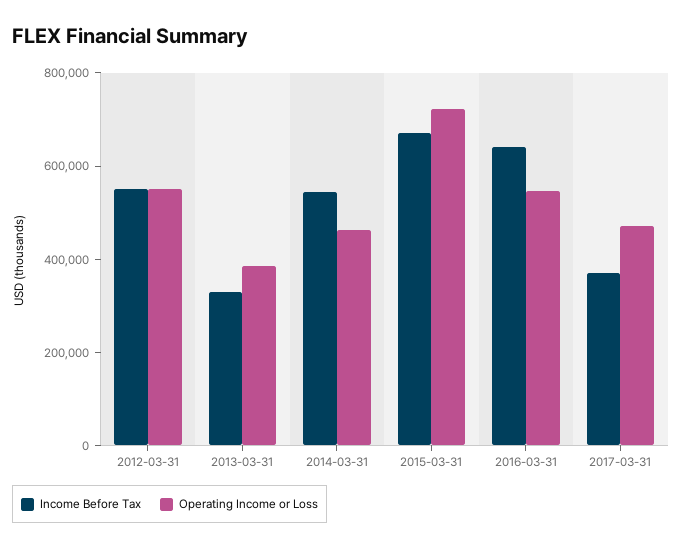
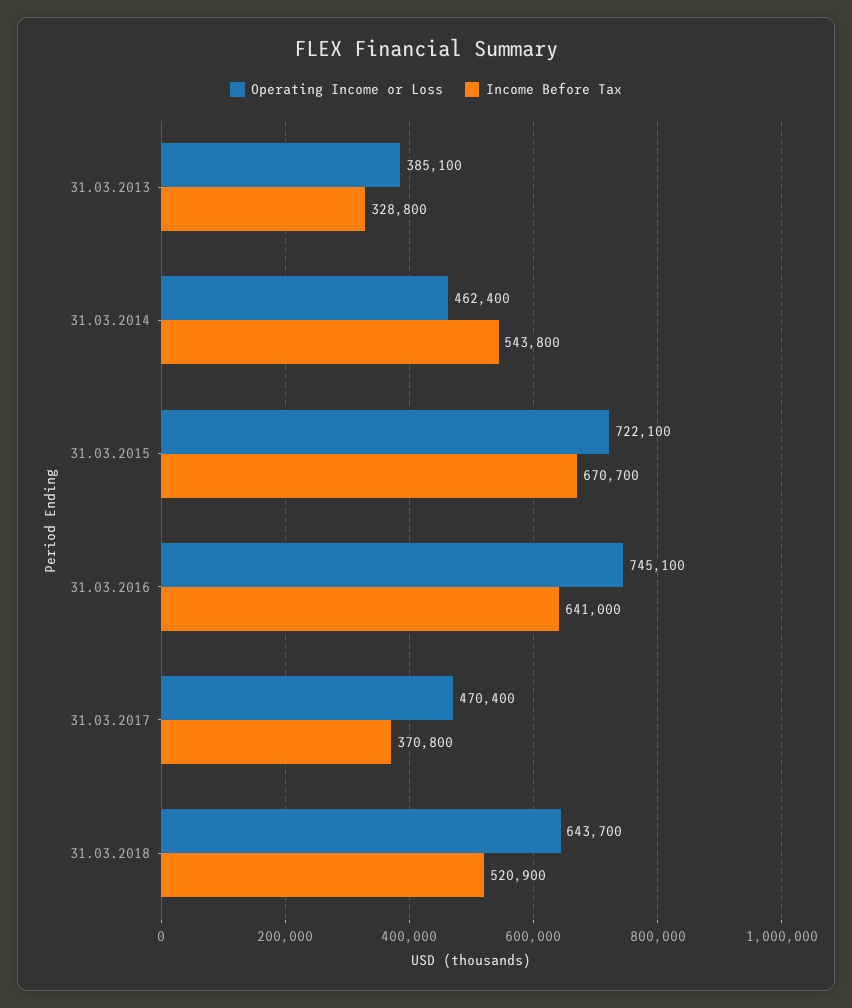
Income Before Tax, 2012-03-31: 550000 -> none
Operating Income or Loss, 2012-03-31: 550000 -> none
Operating Income or Loss, 2016-03-31: 550000 -> 745100
Operating Income or Loss, 31.03.2018: none -> 643700
Income Before Tax, 31.03.2018: none -> 520900

